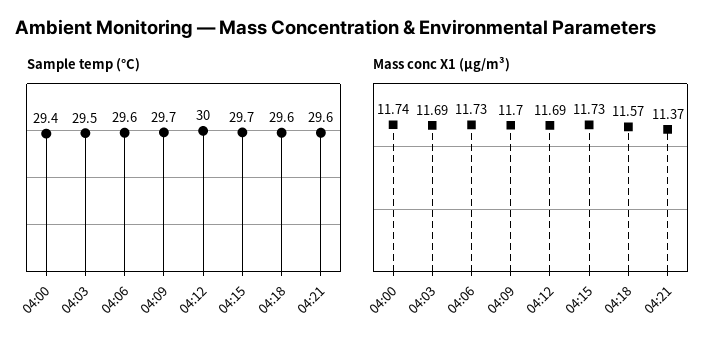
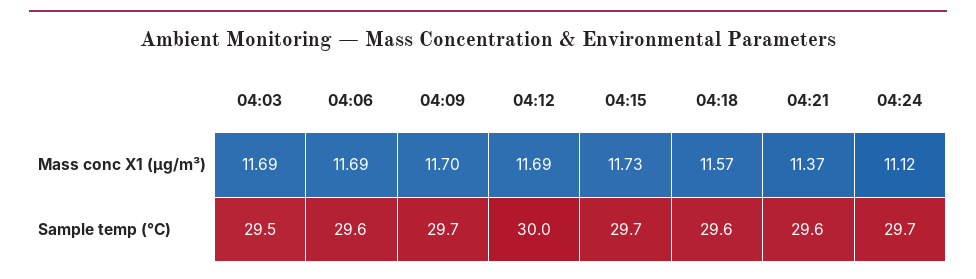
Sample temp (°C), 04:00: 29.4 -> none
Mass conc X1 (μg/m³), 04:00: 11.74 -> none
Mass conc X1 (μg/m³), 04:06: 11.73 -> 11.69
Mass conc X1 (μg/m³), 04:24: none -> 11.12
Sample temp (°C), 04:24: none -> 29.7

